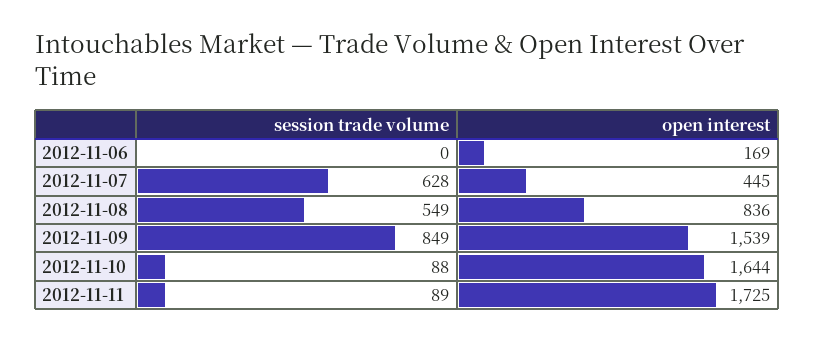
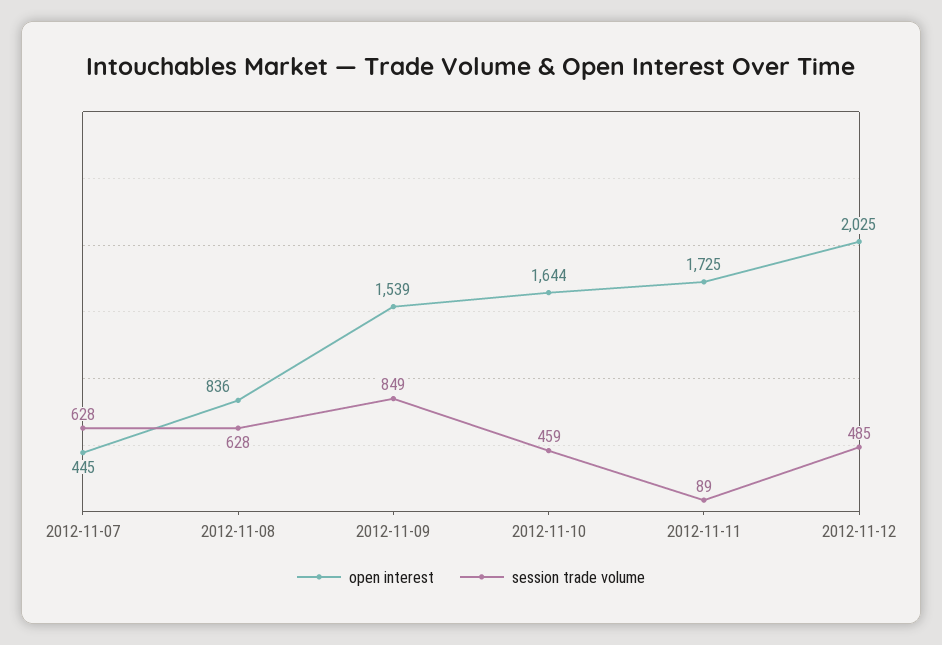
session trade volume, 2012-11-06: 0 -> none
open interest, 2012-11-06: 169 -> none
session trade volume, 2012-11-08: 549 -> 628
session trade volume, 2012-11-10: 88 -> 459
open interest, 2012-11-12: none -> 2025
session trade volume, 2012-11-12: none -> 485

